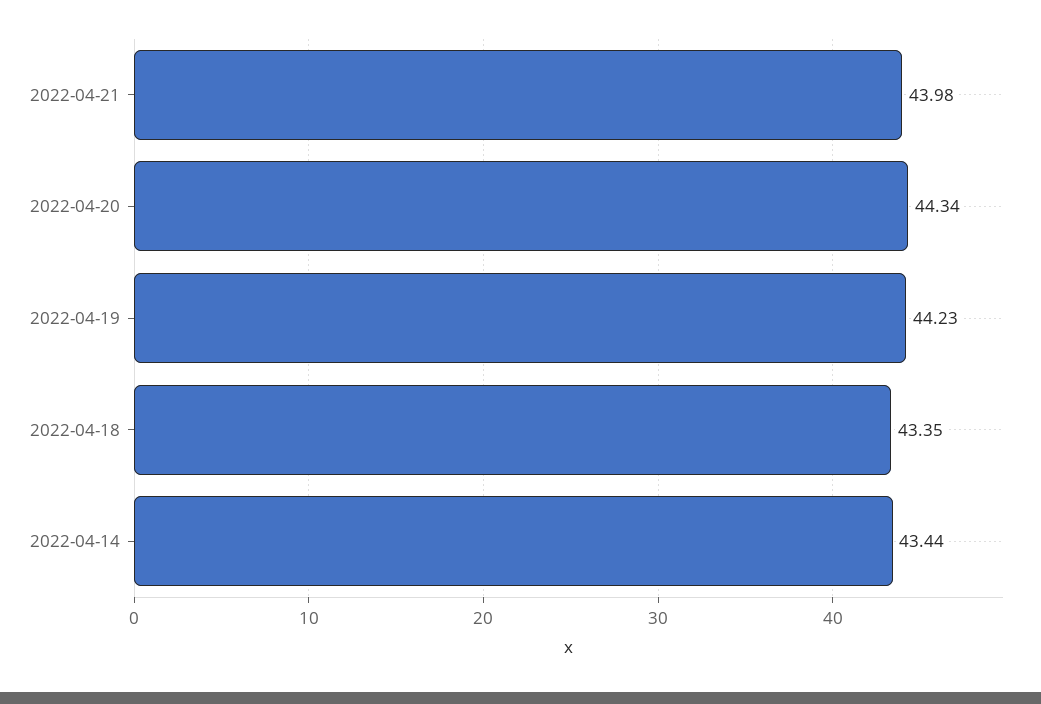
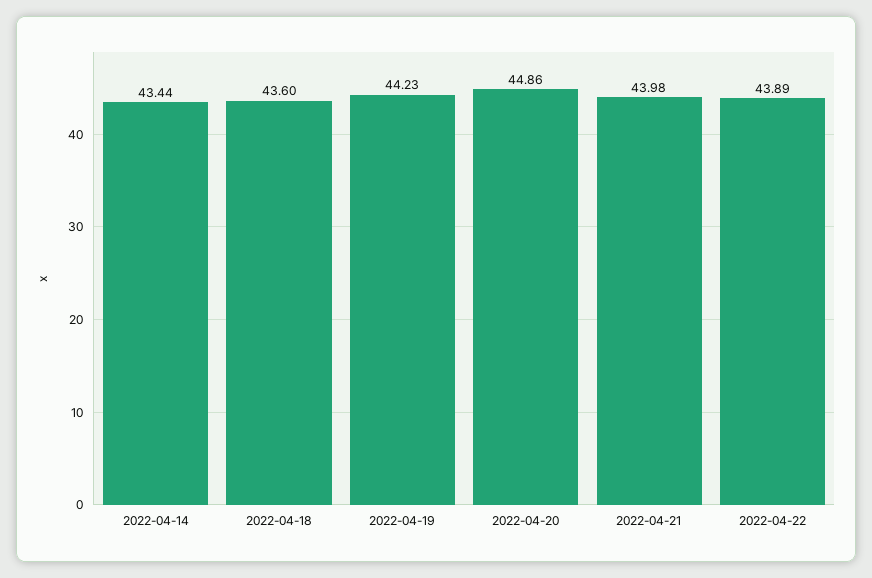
2022-04-20: 44.34 -> 44.86
2022-04-18: 43.35 -> 43.6
2022-04-22: none -> 43.89

